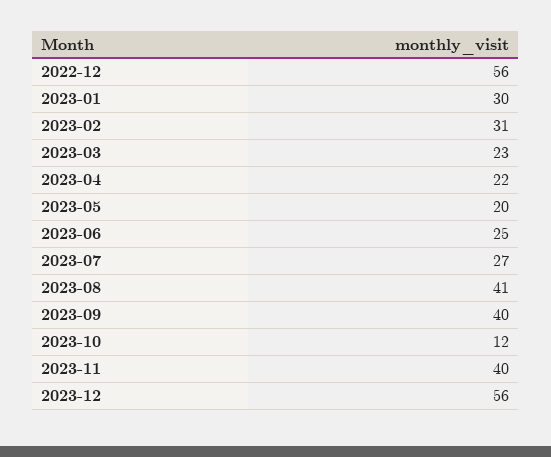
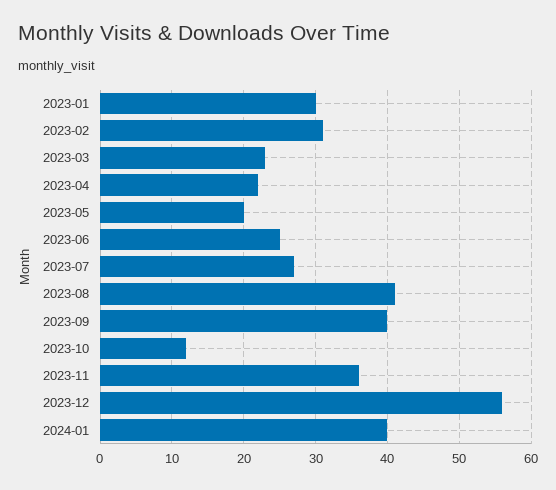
2022-12: 56 -> none
2023-11: 40 -> 36
2024-01: none -> 40

